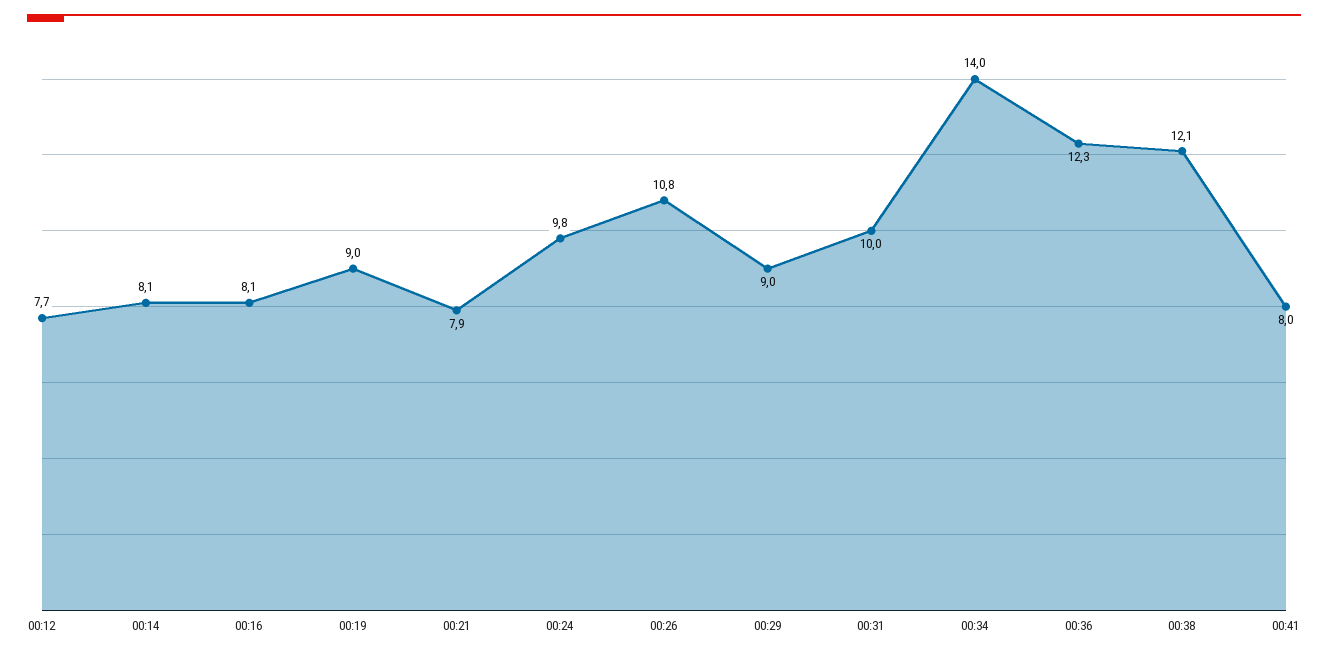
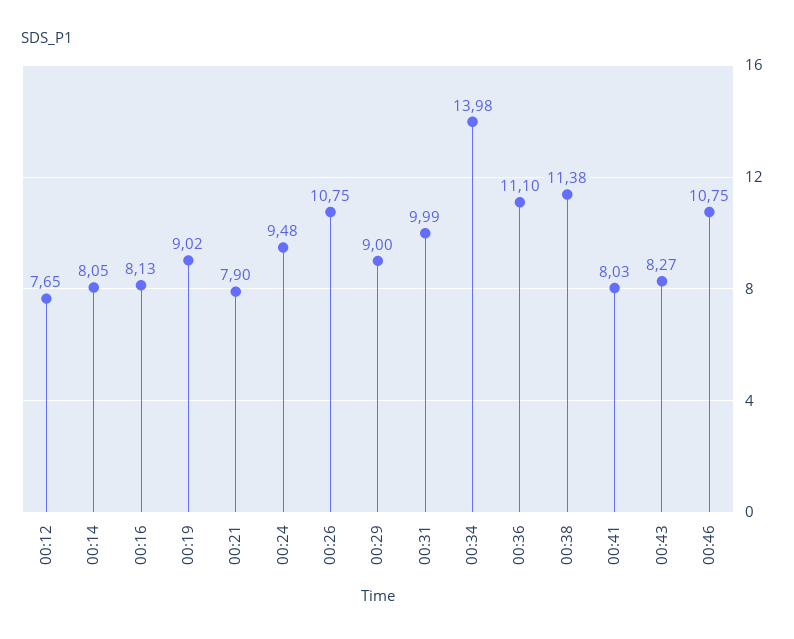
00:24: 9.8 -> 9.48
00:36: 12.3 -> 11.1
00:38: 12.1 -> 11.38
00:43: none -> 8.27
00:46: none -> 10.75

